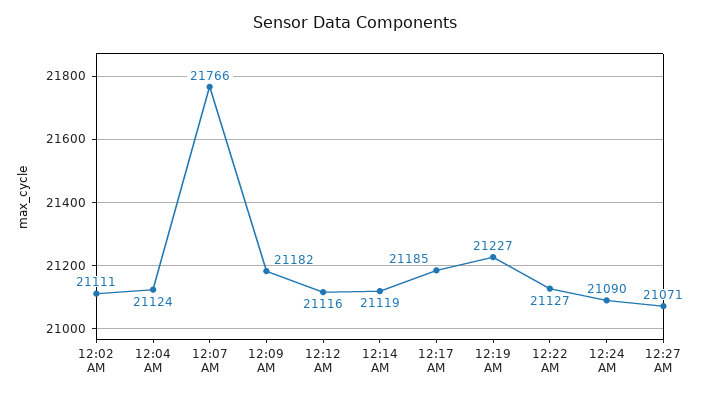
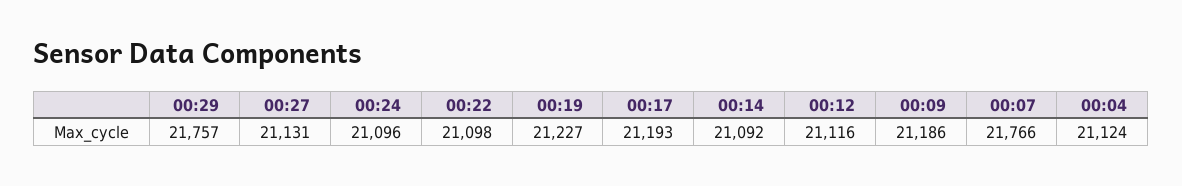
12:02 AM: 21111 -> none
12:09 AM: 21182 -> 21186
12:14 AM: 21119 -> 21092
12:17 AM: 21185 -> 21193
12:22 AM: 21127 -> 21098
12:24 AM: 21090 -> 21096
12:27 AM: 21071 -> 21131
00:29: none -> 21757

